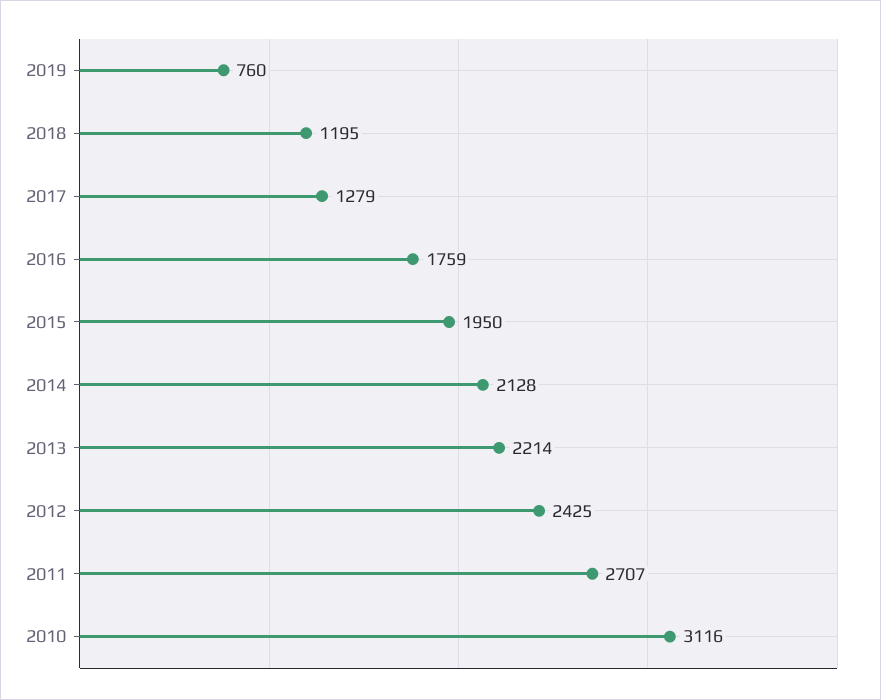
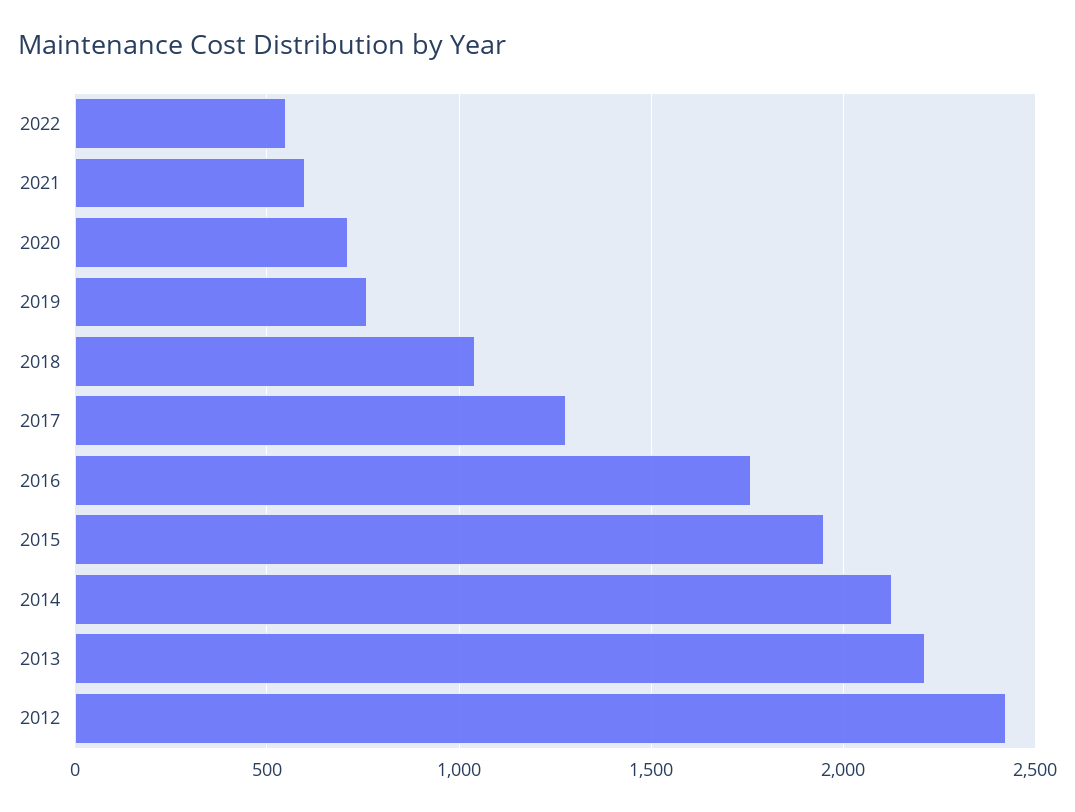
2018: 1195 -> 1050
2011: 2707 -> none
2010: 3116 -> none
2022: none -> 550
2021: none -> 600
2020: none -> 700

